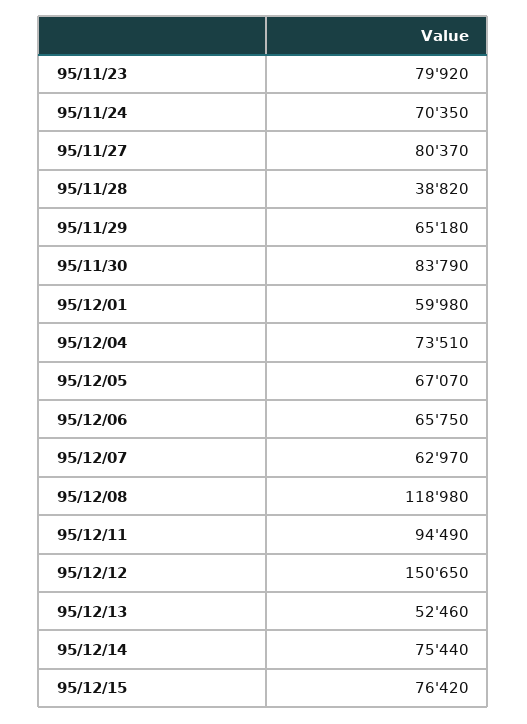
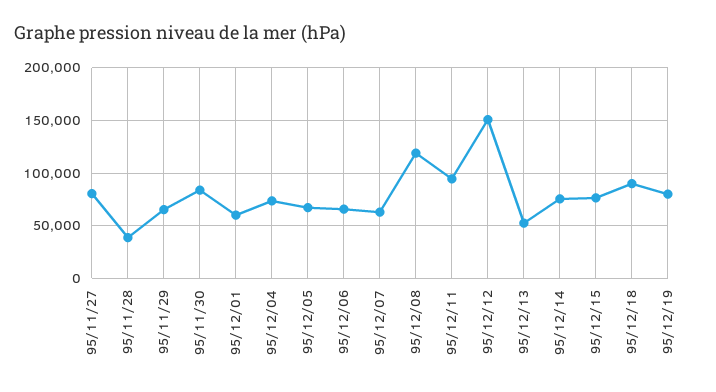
95/11/23: 79920 -> none
95/11/24: 70350 -> none
95/12/18: none -> 90000
95/12/19: none -> 80000

